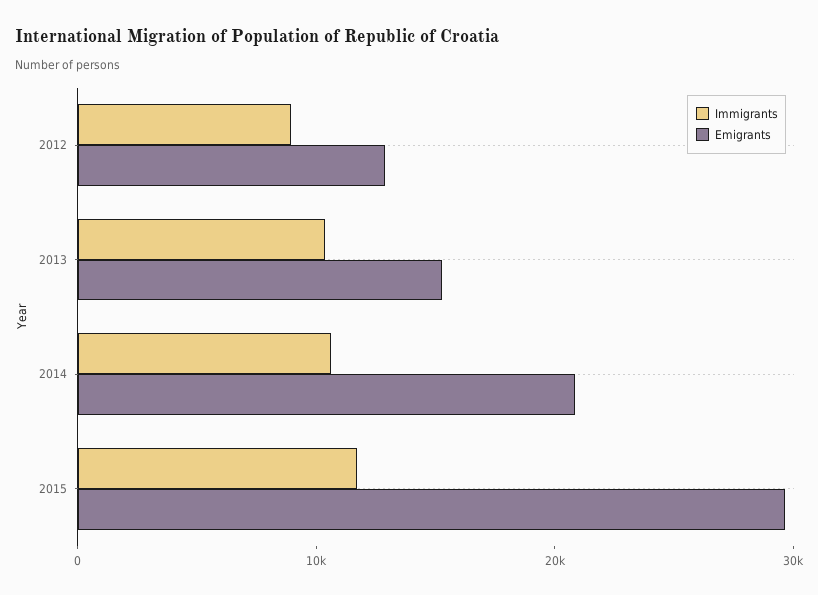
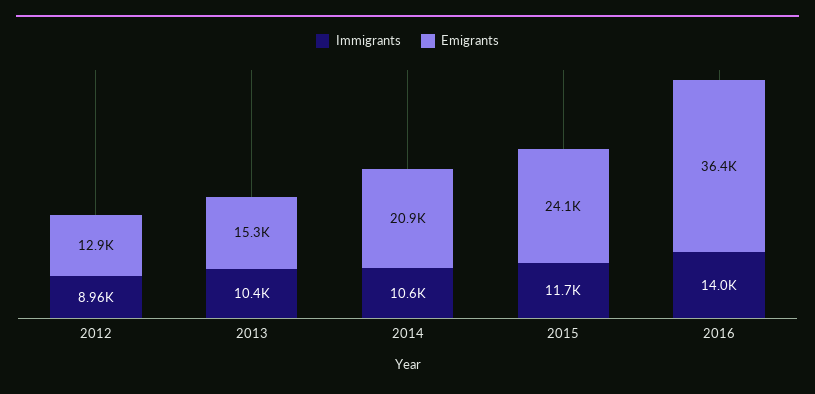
Emigrants, 2015: 30000 -> 24100
Immigrants, 2016: none -> 14000
Emigrants, 2016: none -> 36400

